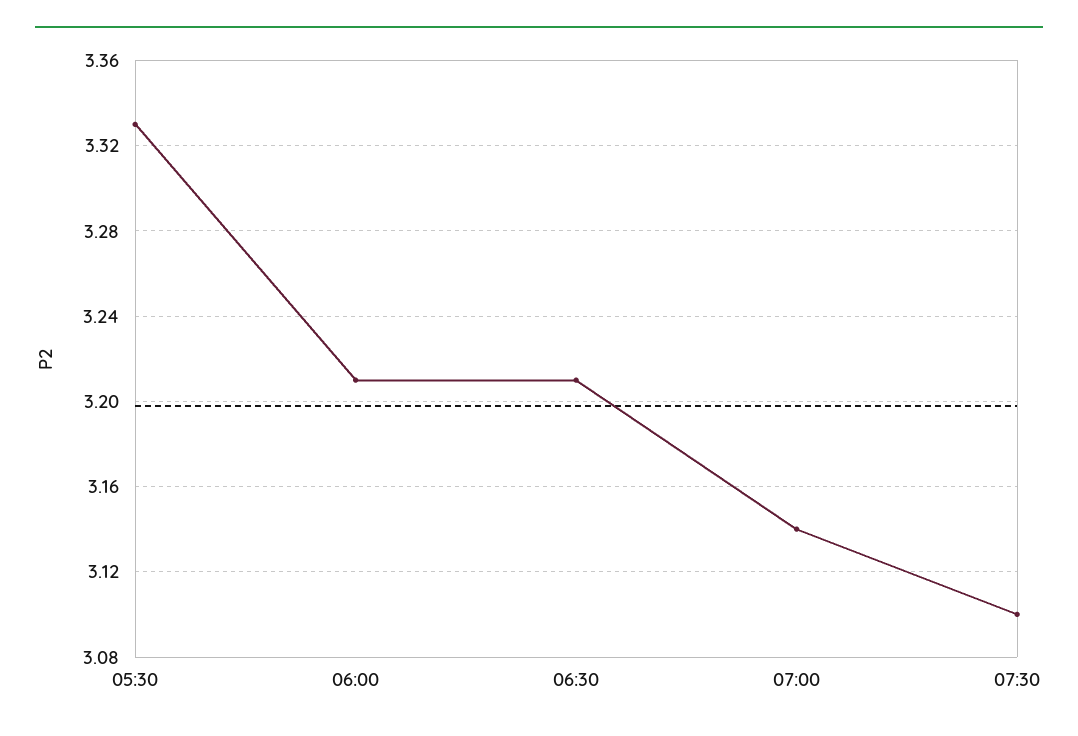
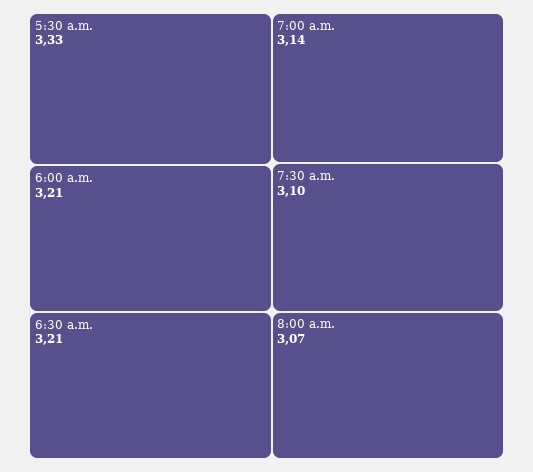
8:00 a.m.: none -> 3.07

